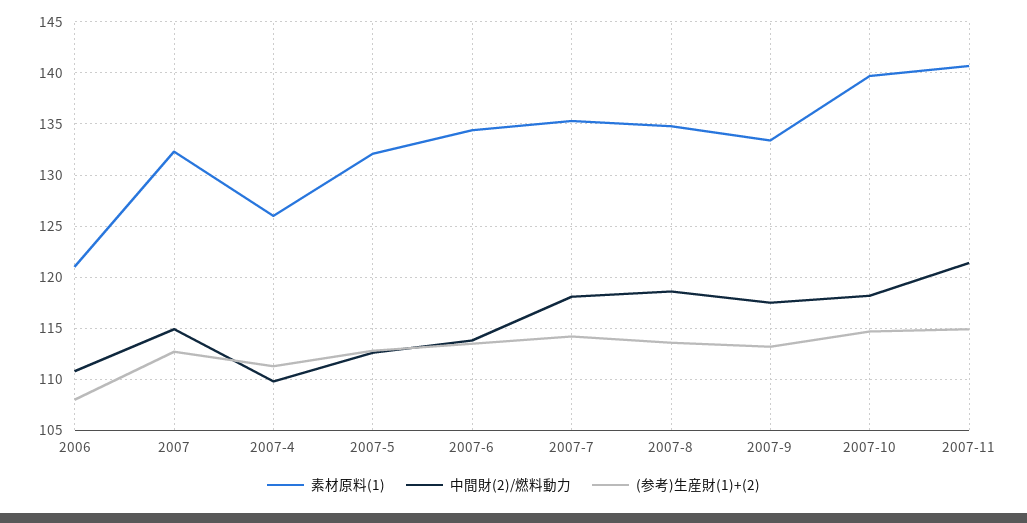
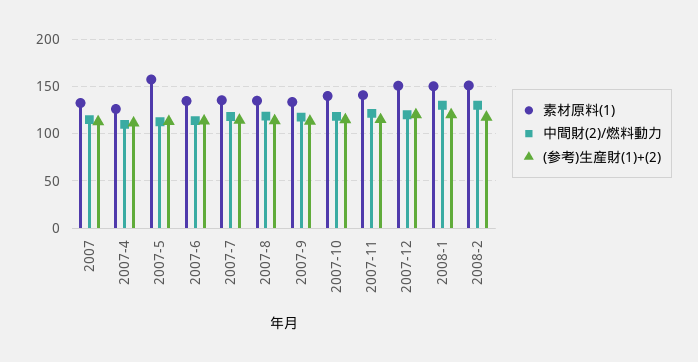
素材原料(1), 2006: 121 -> none
中間財(2)/燃料動力, 2006: 111 -> none
(参考)生産財(1)+(2), 2006: 108 -> none
素材原料(1), 2007-5: 132 -> 160
素材原料(1), 2007-12: none -> 150
中間財(2)/燃料動力, 2007-12: none -> 120
(参考)生産財(1)+(2), 2007-12: none -> 120
素材原料(1), 2008-1: none -> 150
中間財(2)/燃料動力, 2008-1: none -> 130
(参考)生産財(1)+(2), 2008-1: none -> 120
素材原料(1), 2008-2: none -> 150
中間財(2)/燃料動力, 2008-2: none -> 130
(参考)生産財(1)+(2), 2008-2: none -> 120

